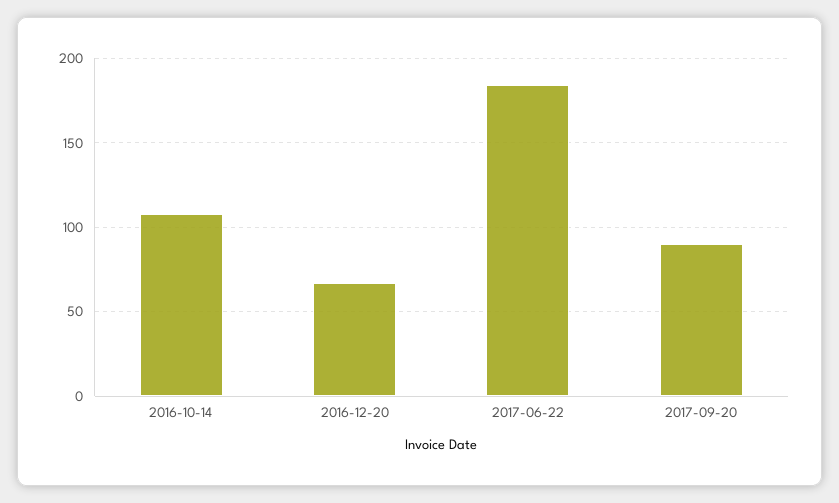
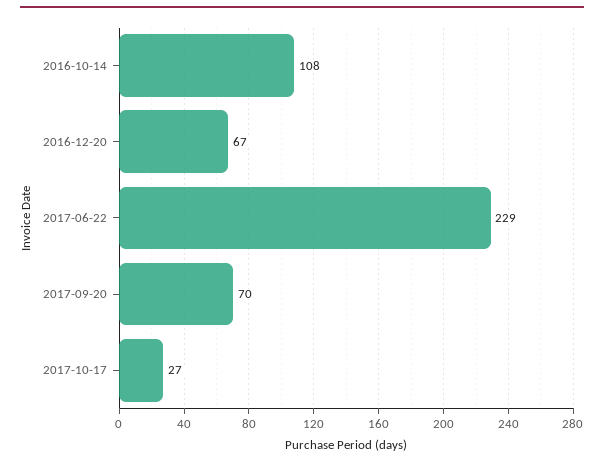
2017-06-22: 185 -> 229
2017-09-20: 90 -> 70
2017-10-17: none -> 27

